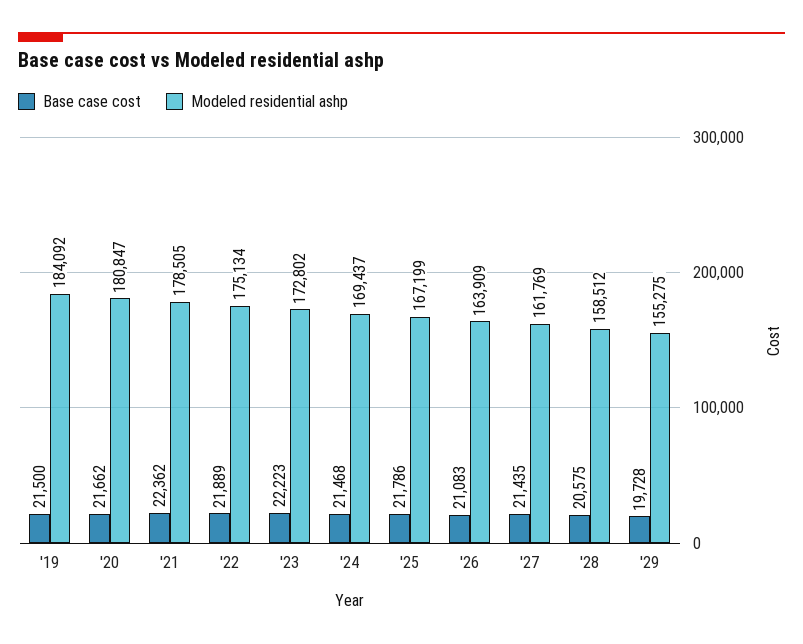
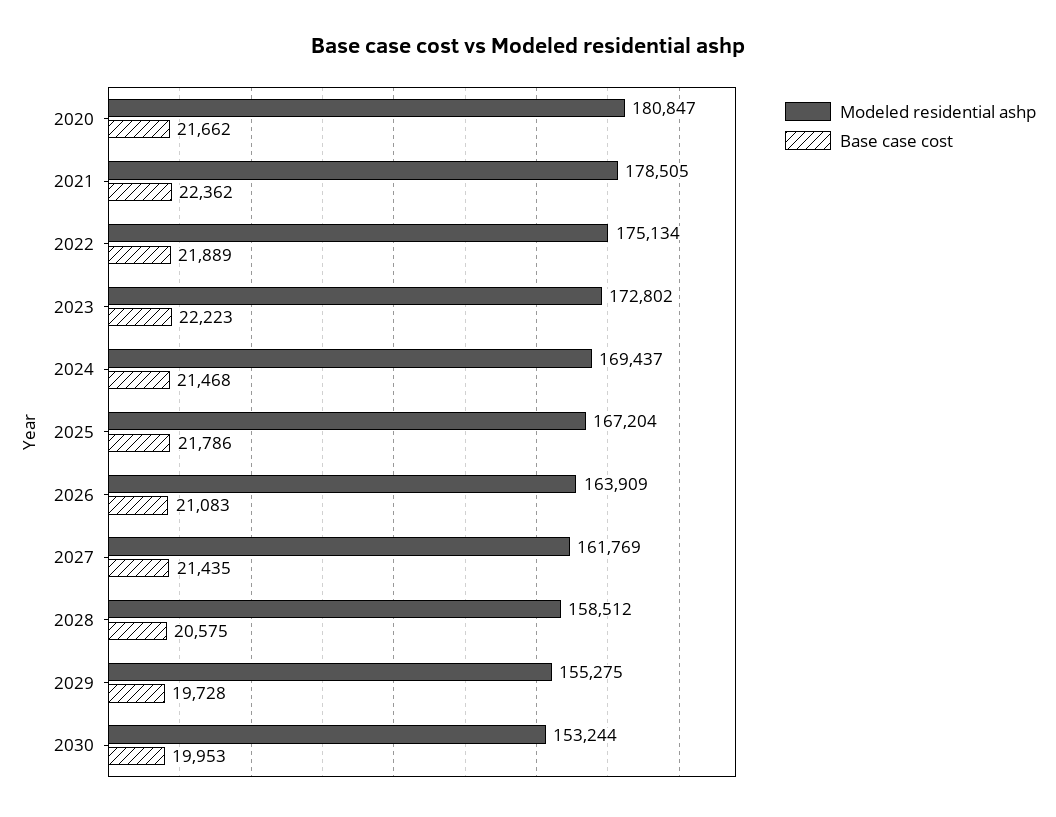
Base case cost, '19: 21500 -> none
Modeled residential ashp, '19: 184092 -> none
Modeled residential ashp, '25: 167199 -> 167204
Modeled residential ashp, 2030: none -> 153244
Base case cost, 2030: none -> 19953

